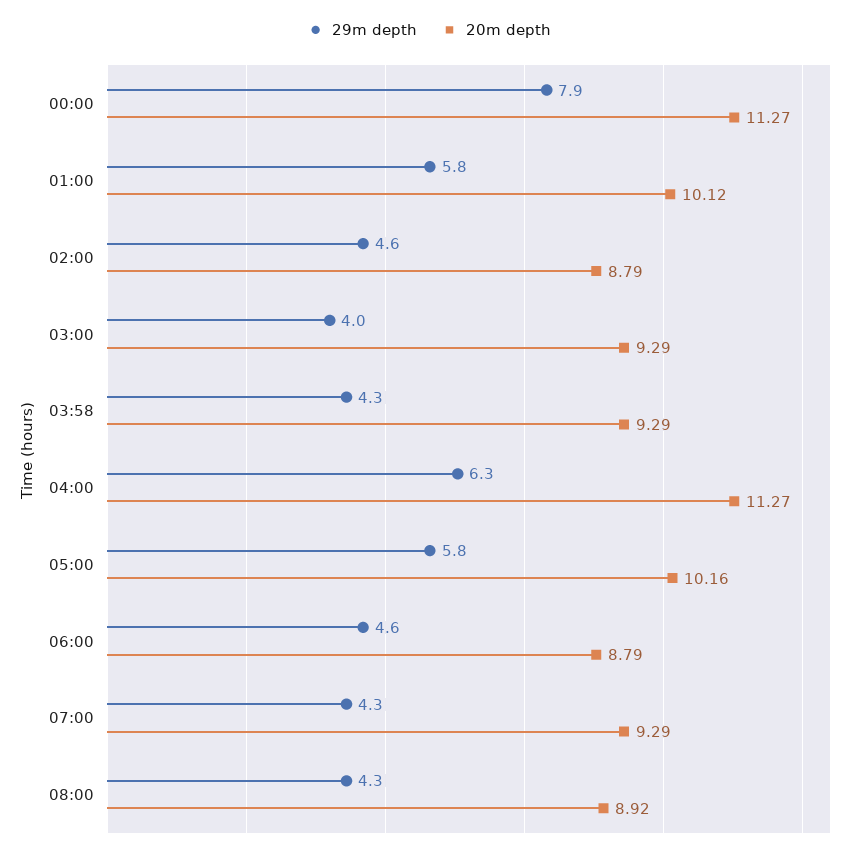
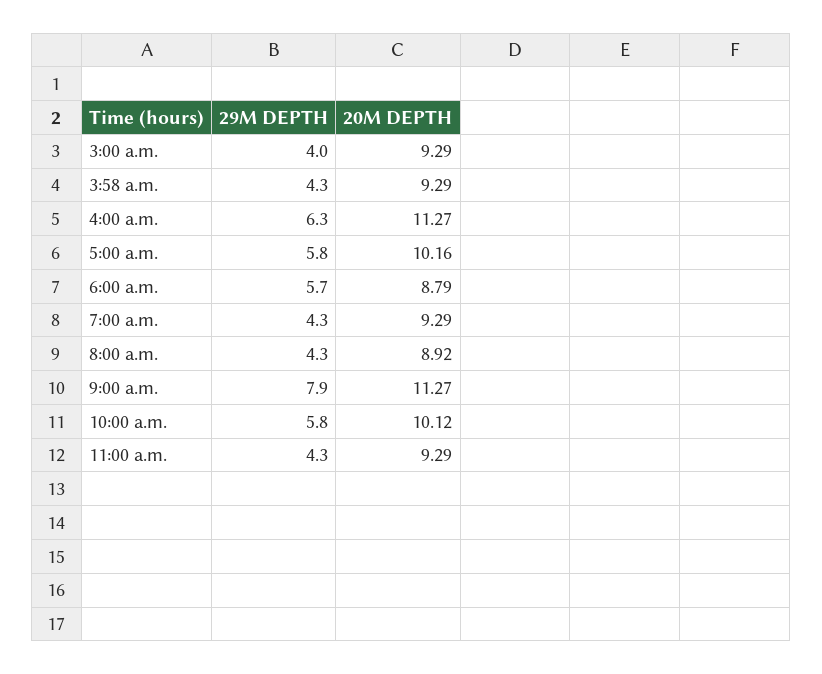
29m depth, 00:00: 7.9 -> none
20m depth, 00:00: 11.27 -> none
29m depth, 01:00: 5.8 -> none
20m depth, 01:00: 10.12 -> none
29m depth, 02:00: 4.6 -> none
20m depth, 02:00: 8.79 -> none
29m depth, 06:00: 4.6 -> 5.7
29m depth, 9:00 a.m.: none -> 7.9
20m depth, 9:00 a.m.: none -> 11.27
29m depth, 10:00 a.m.: none -> 5.8
20m depth, 10:00 a.m.: none -> 10.12
29m depth, 11:00 a.m.: none -> 4.3
20m depth, 11:00 a.m.: none -> 9.29

